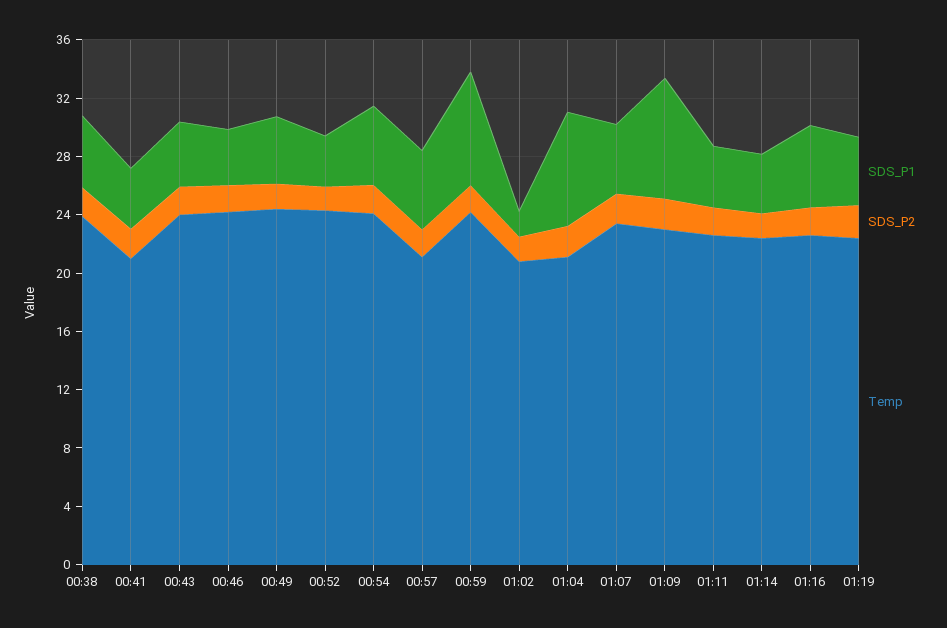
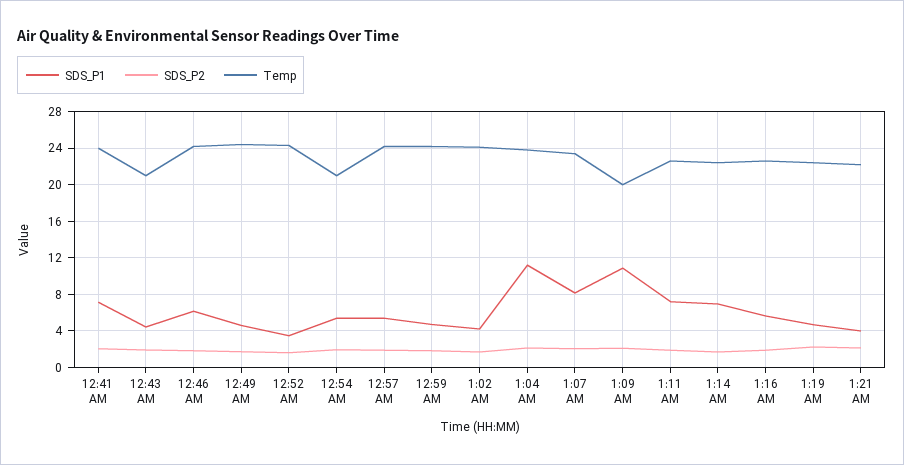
SDS_P1, 00:38: 5 -> none
SDS_P2, 00:38: 2 -> none
Temp, 00:38: 24 -> none
SDS_P1, 00:41: 4 -> 7
Temp, 00:41: 21 -> 24
Temp, 00:43: 24 -> 21
SDS_P1, 00:46: 4 -> 6
Temp, 00:54: 24 -> 21
Temp, 00:57: 21 -> 24
SDS_P1, 00:59: 8 -> 5
SDS_P1, 01:02: 2 -> 4
Temp, 01:02: 21 -> 24
SDS_P1, 01:04: 8 -> 11
Temp, 01:04: 21 -> 24
SDS_P1, 01:07: 5 -> 8
SDS_P1, 01:09: 8 -> 11
Temp, 01:09: 23 -> 20
SDS_P1, 01:11: 4 -> 7
SDS_P1, 01:14: 4 -> 7
SDS_P1, 1:21 AM: none -> 4
SDS_P2, 1:21 AM: none -> 2
Temp, 1:21 AM: none -> 22

